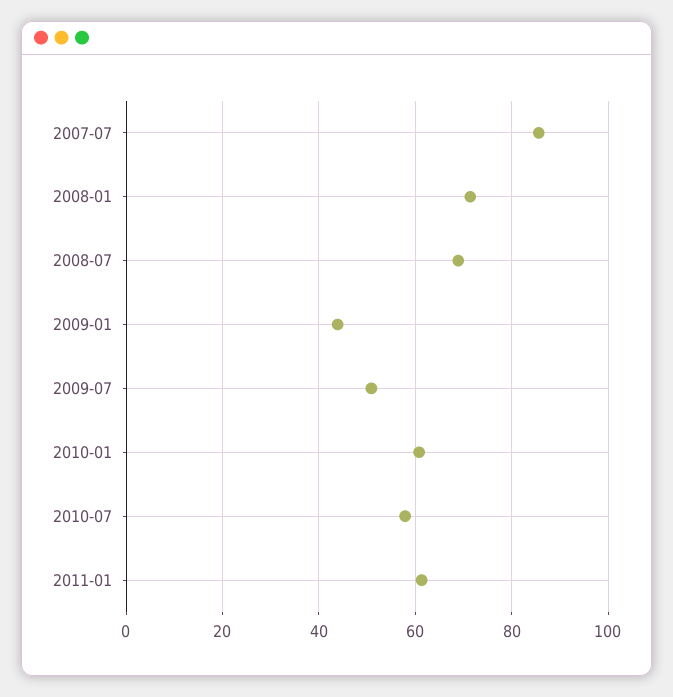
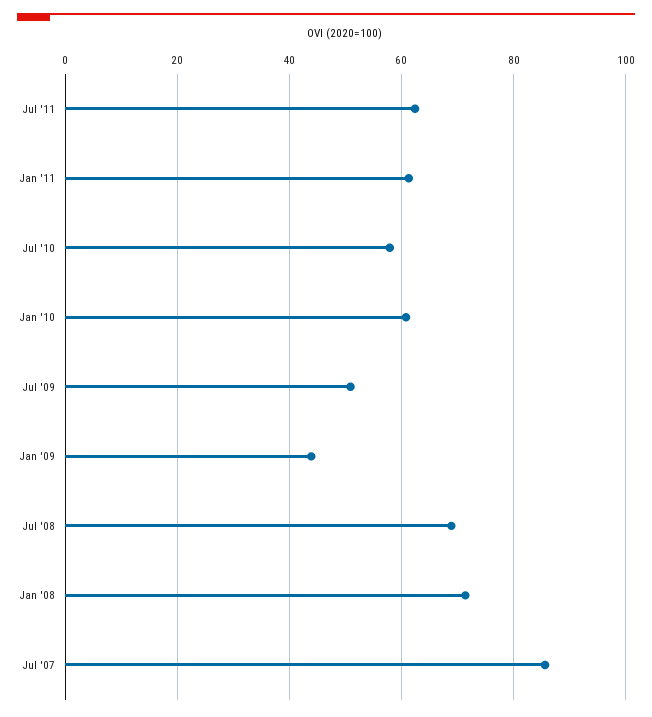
Jul '11: none -> 62

